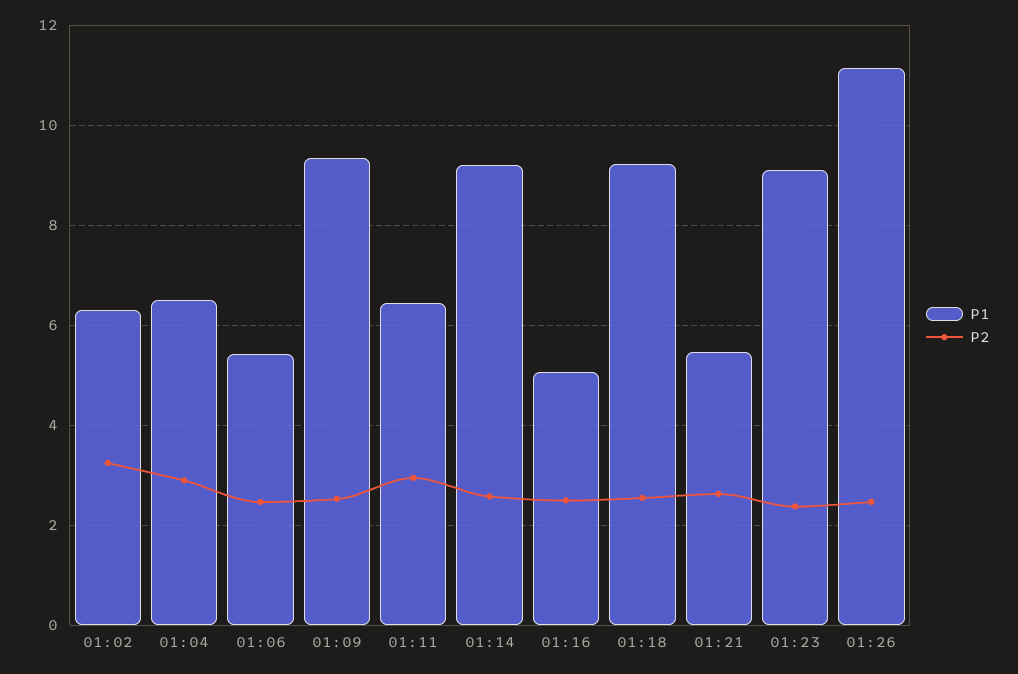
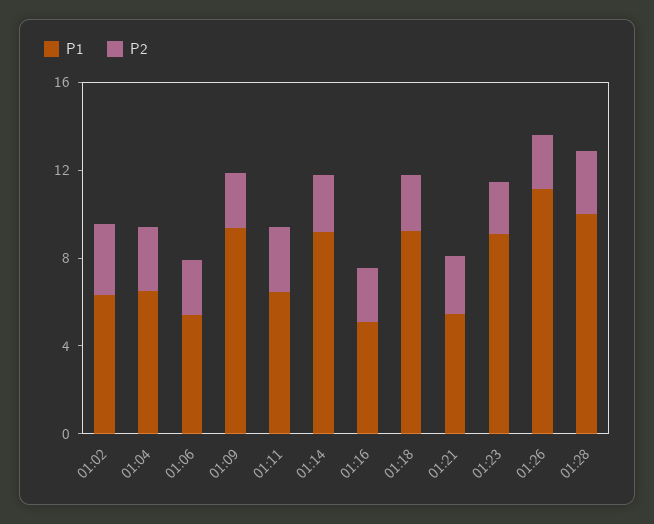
P1, 01:28: none -> 10
P2, 01:28: none -> 3

